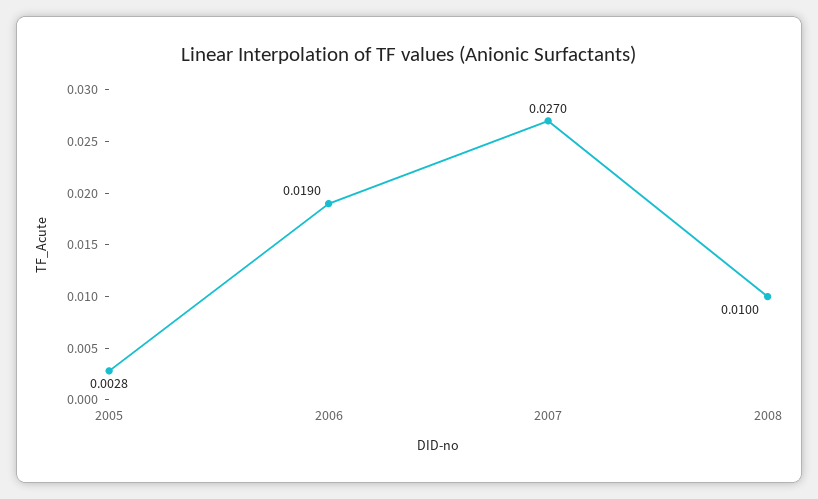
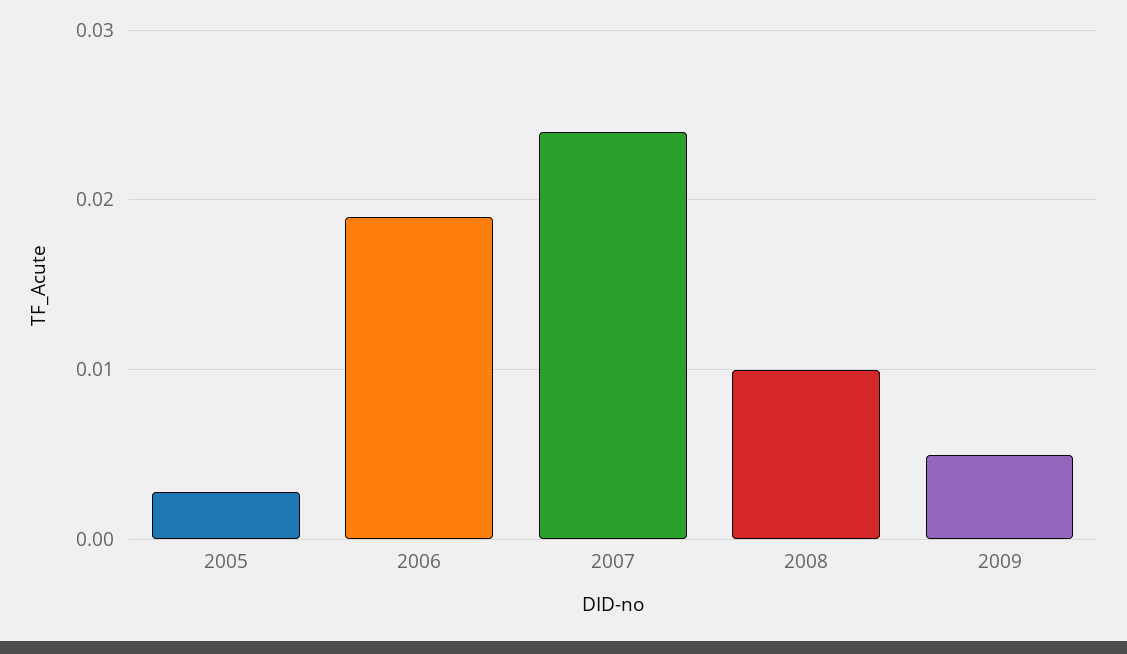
2007: 0.027 -> 0.024
2009: none -> 0.005

